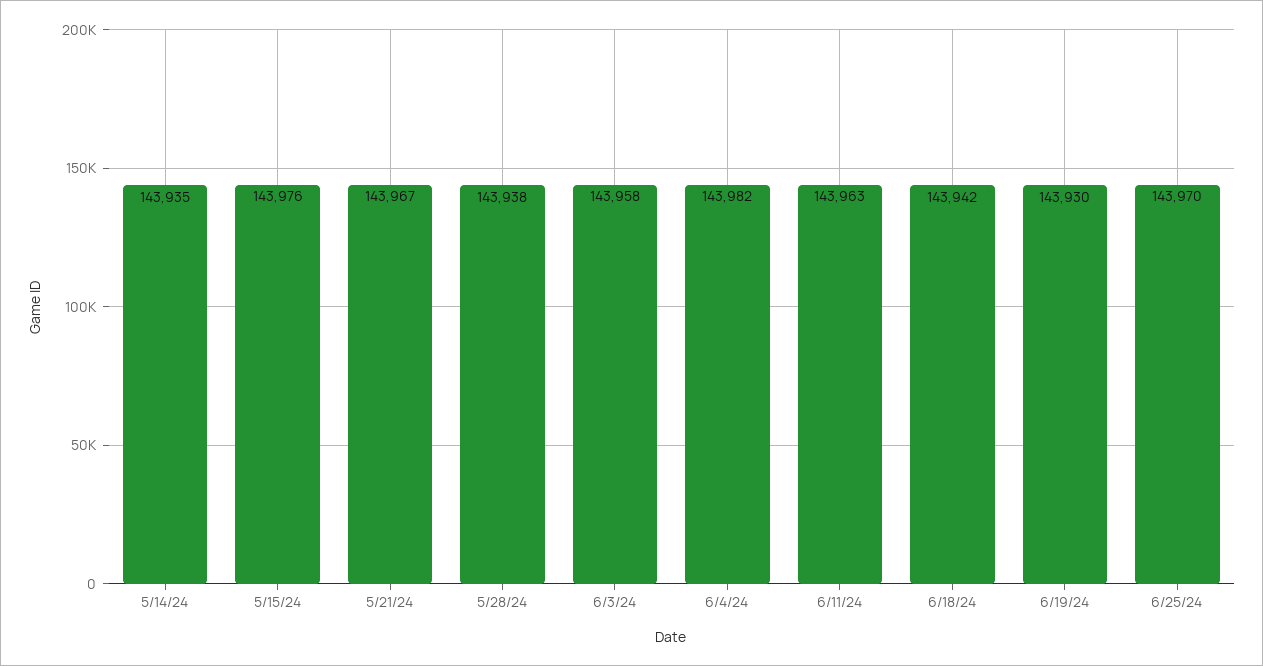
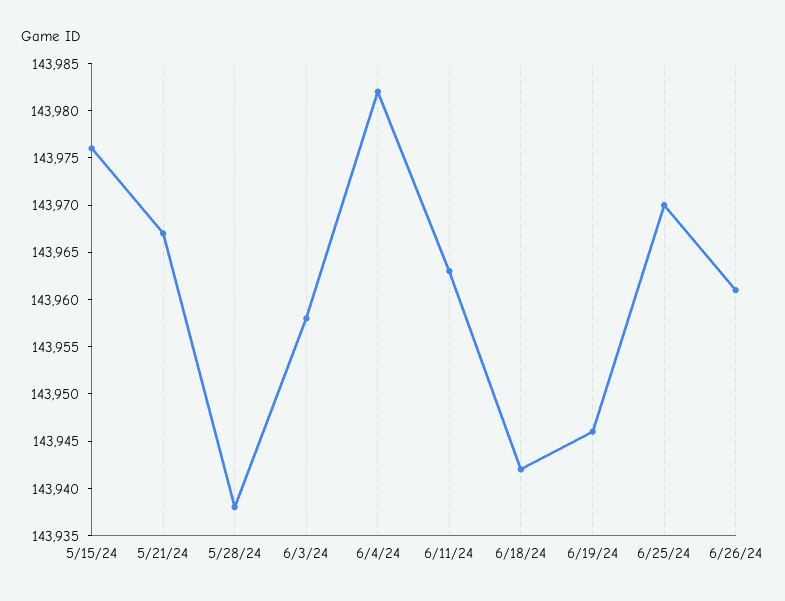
5/14/24: 143935 -> none
6/19/24: 143930 -> 143946
6/26/24: none -> 143961

